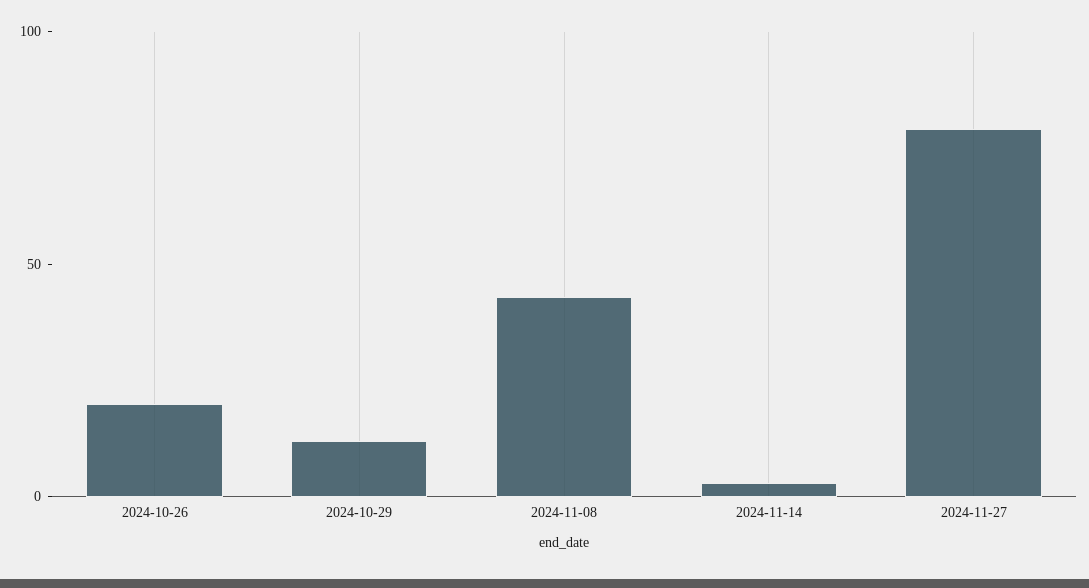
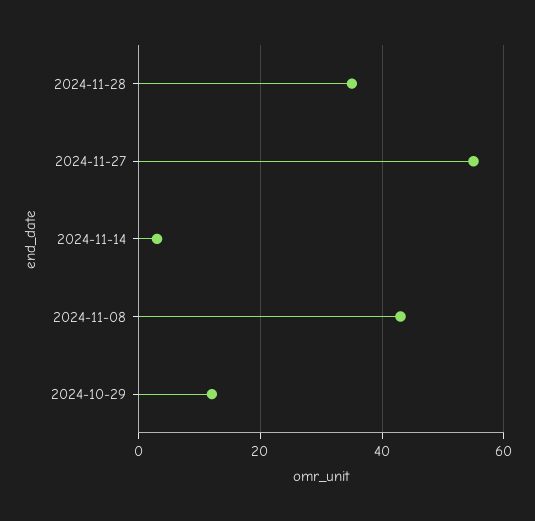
2024-10-26: 20 -> none
2024-11-27: 80 -> 55
2024-11-28: none -> 35

